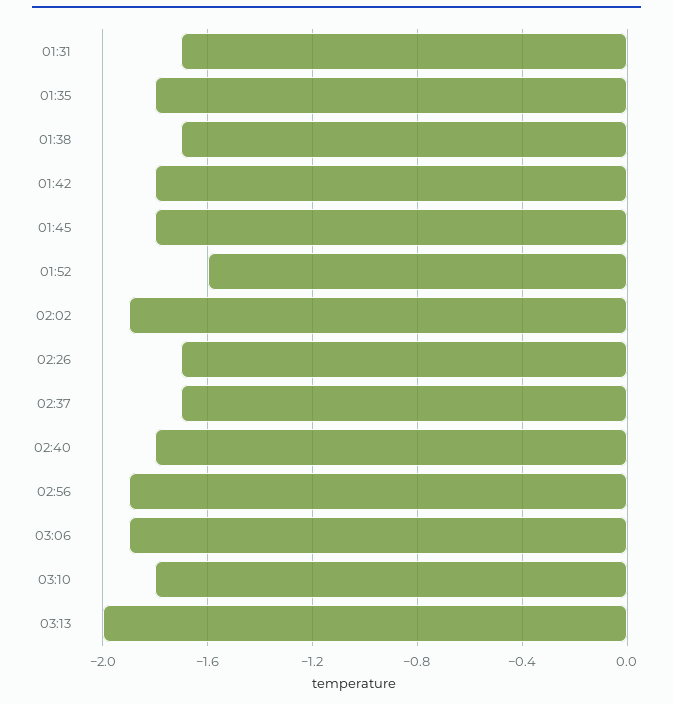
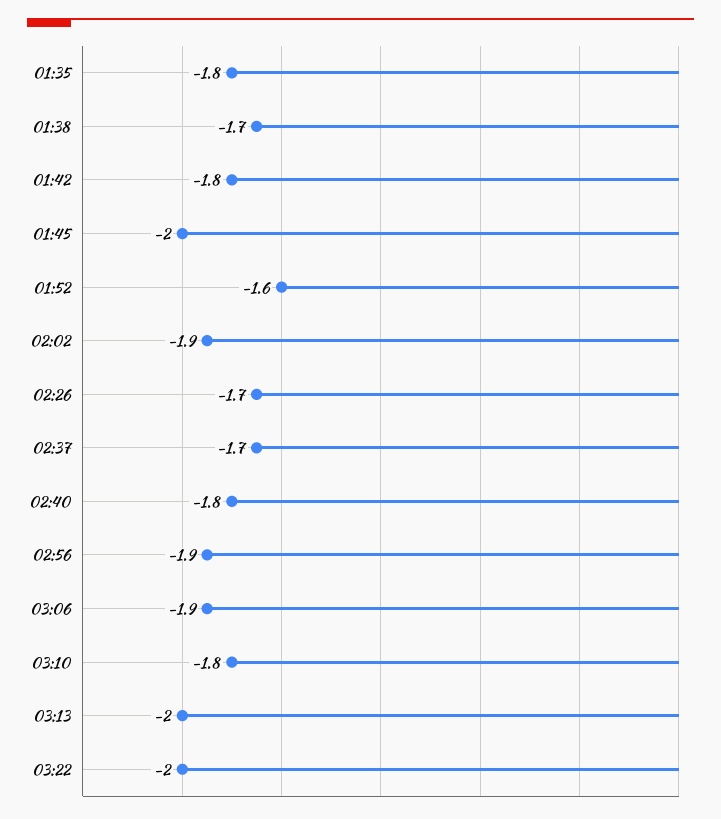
01:31: -1.7 -> none
01:45: -1.8 -> -2
03:22: none -> -2

